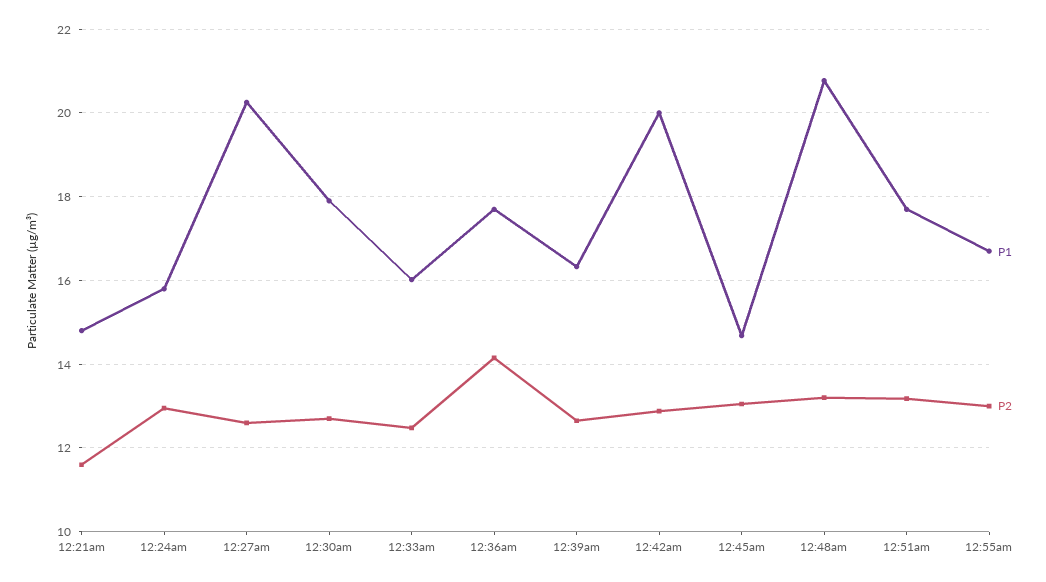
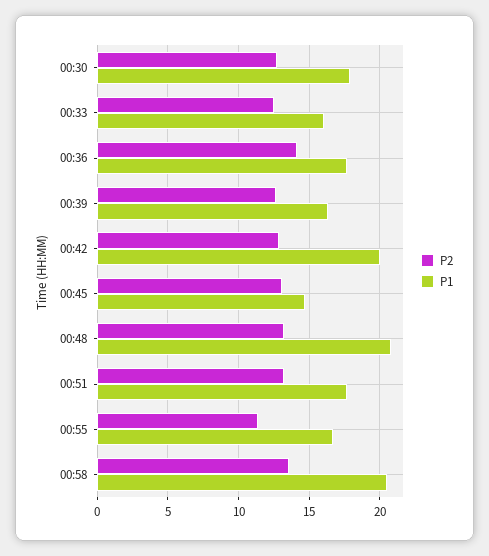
P1, 12:21am: 14.8 -> none
P2, 12:21am: 11.6 -> none
P1, 12:24am: 15.8 -> none
P2, 12:24am: 13 -> none
P1, 12:27am: 20.2 -> none
P2, 12:27am: 12.6 -> none
P2, 12:55am: 13 -> 11.5
P2, 00:58: none -> 13.5
P1, 00:58: none -> 20.5

